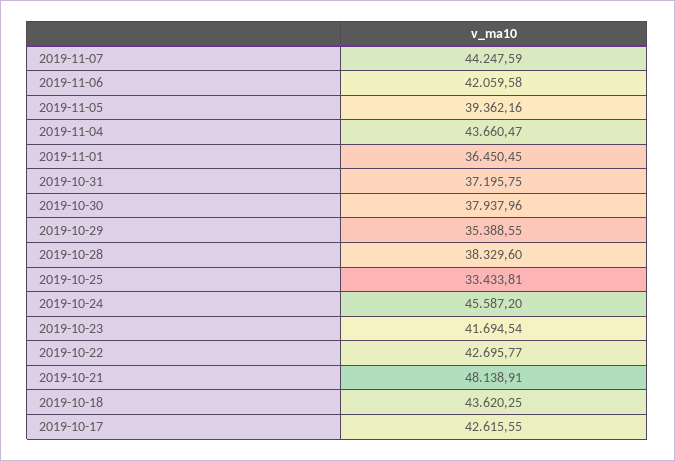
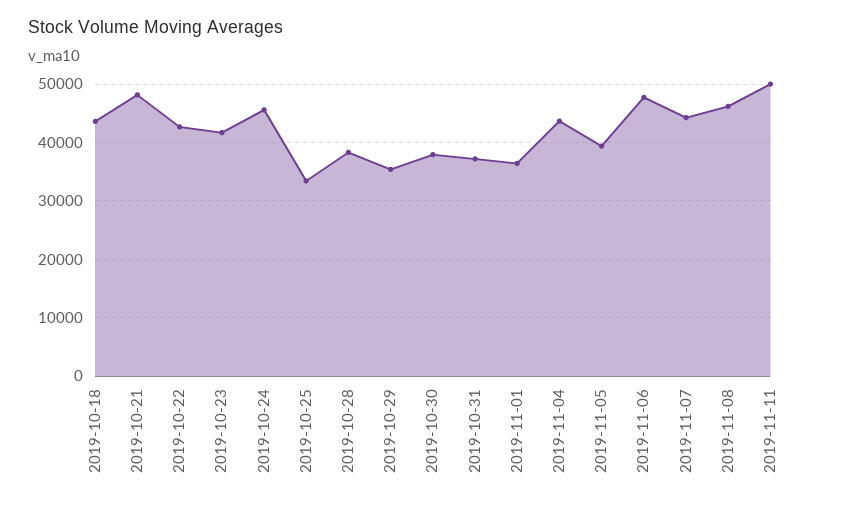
2019-11-06: 42059.58 -> 48000
2019-10-17: 42615.55 -> none
2019-11-08: none -> 46000
2019-11-11: none -> 50000

